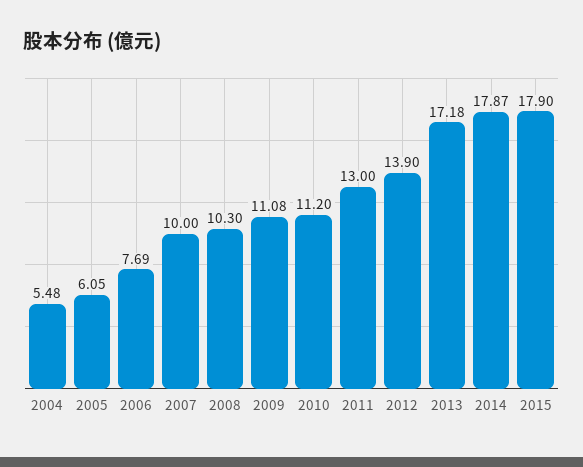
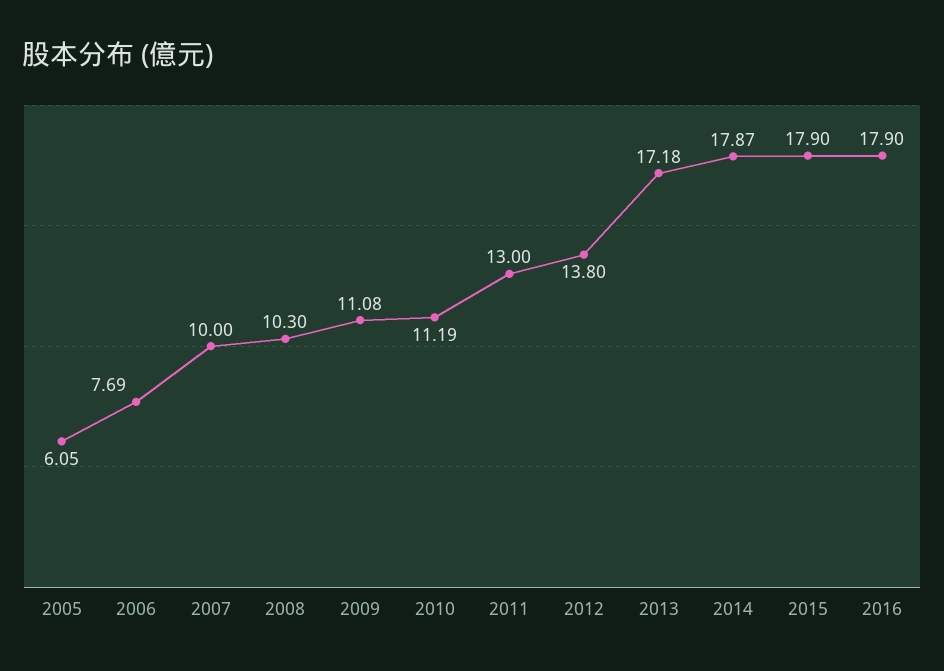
2004: 5.48 -> none
2010: 11.2 -> 11.19
2012: 13.9 -> 13.8
2016: none -> 17.9

